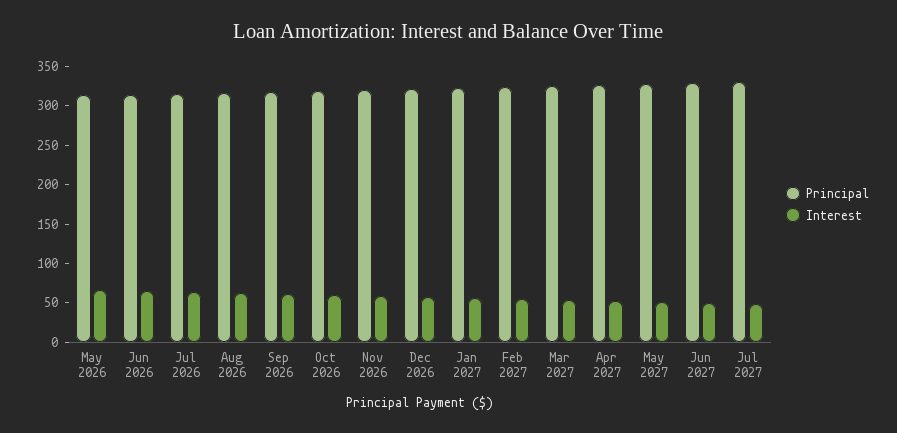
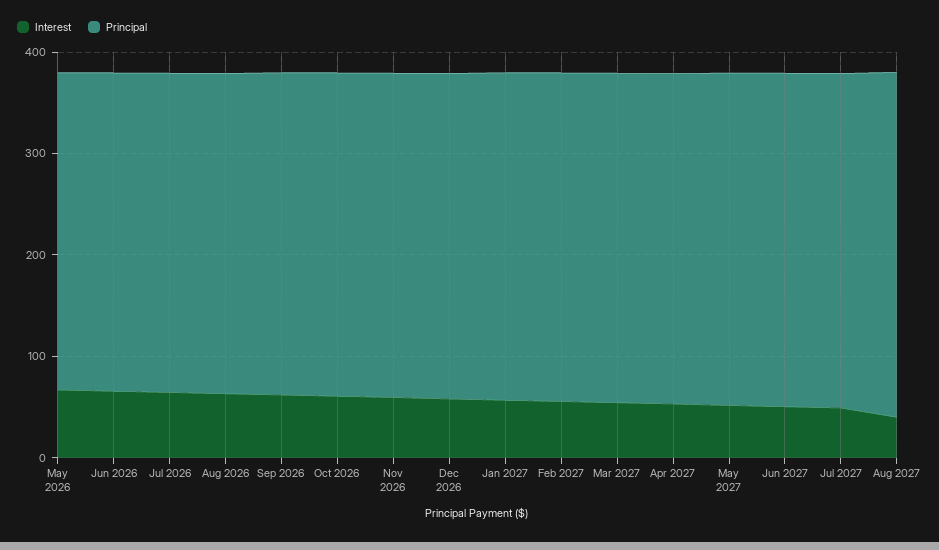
Interest, Aug 2027: none -> 40
Principal, Aug 2027: none -> 340

